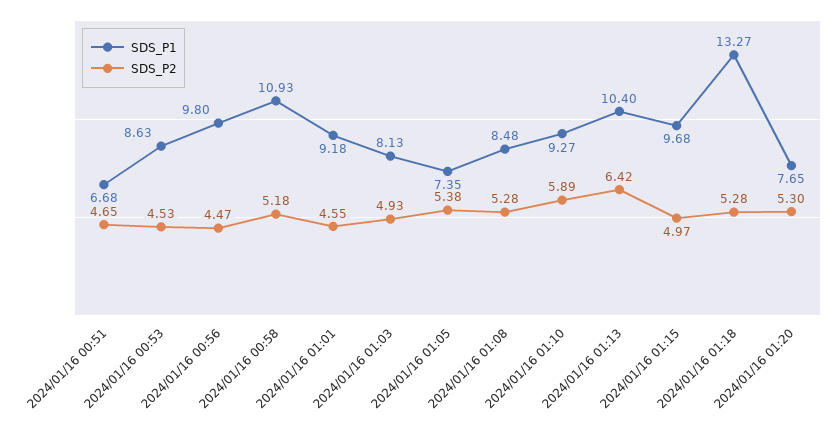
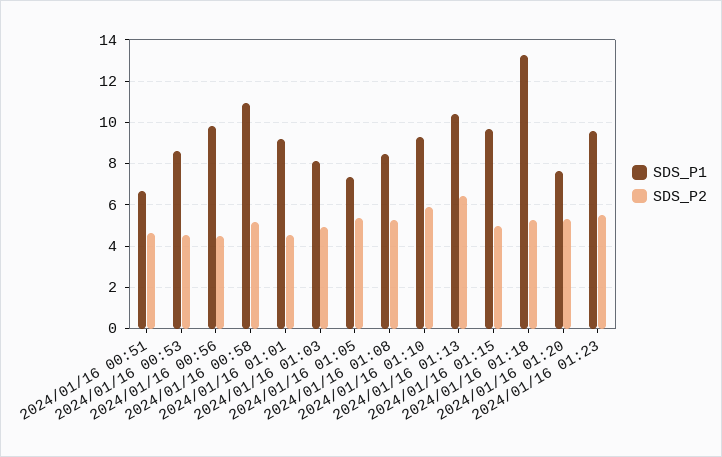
SDS_P1, 2024/01/16 01:23: none -> 9.5
SDS_P2, 2024/01/16 01:23: none -> 5.5

